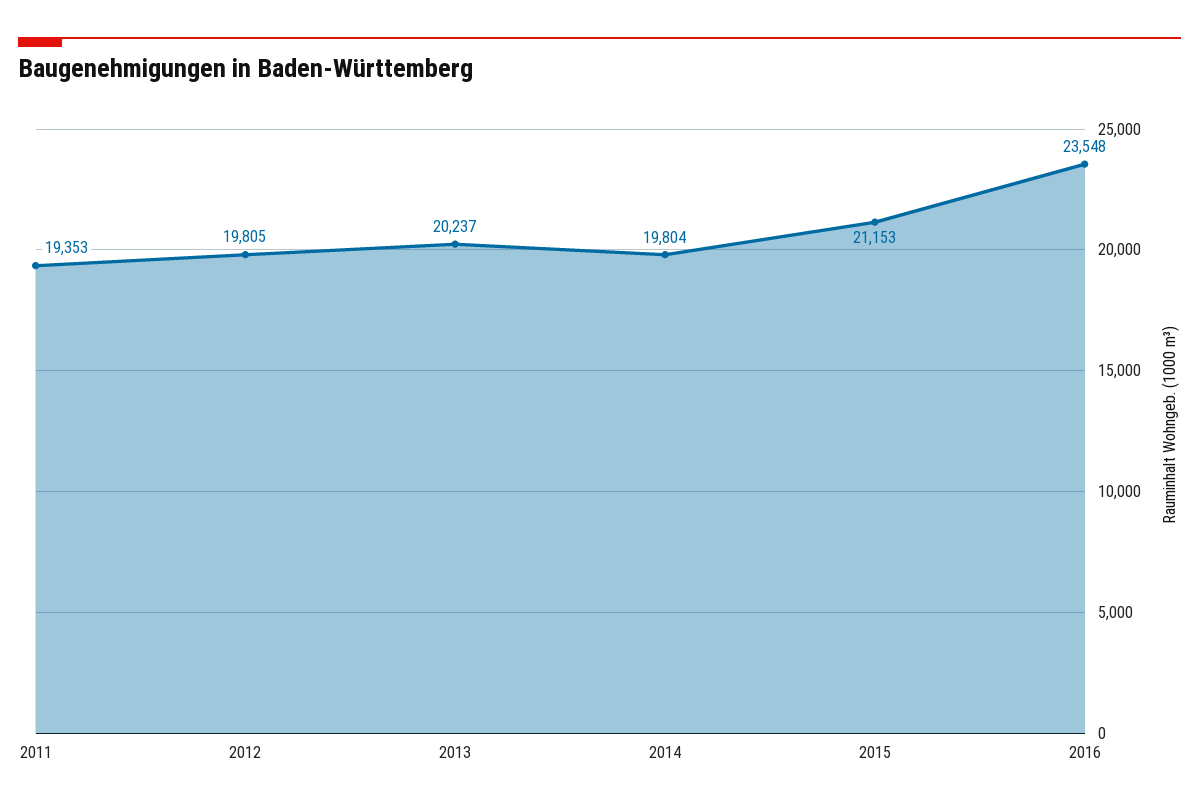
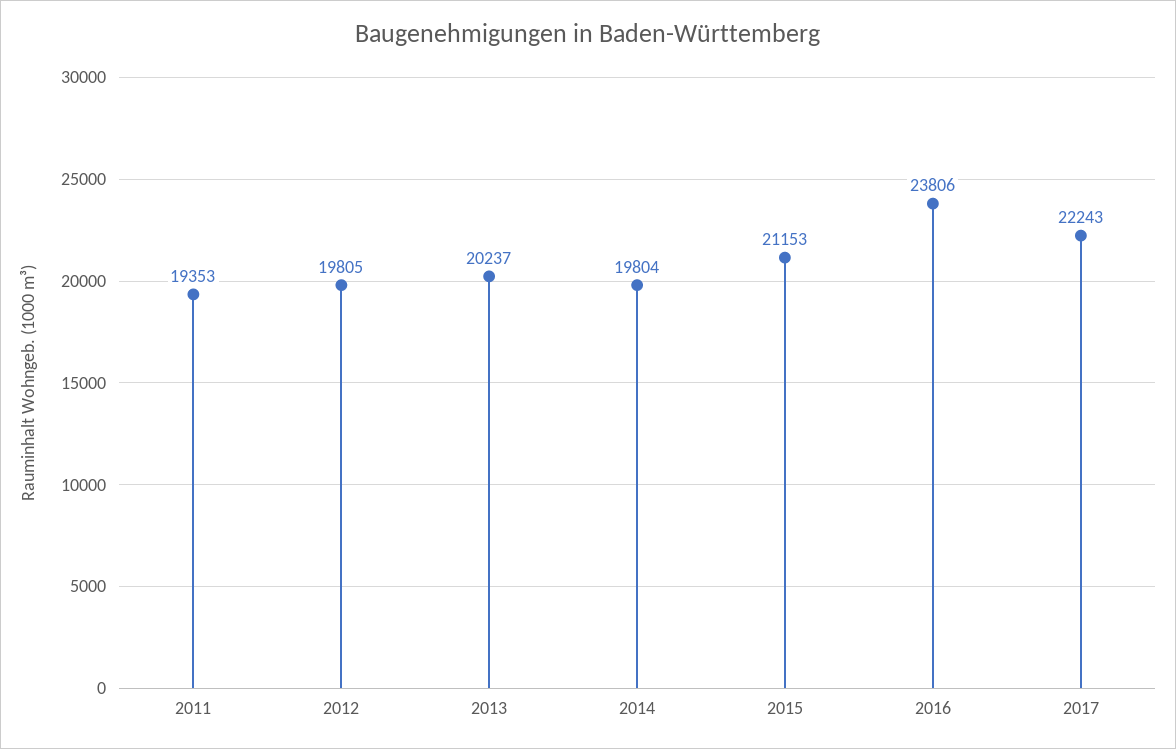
2016: 23548 -> 23806
2017: none -> 22243

